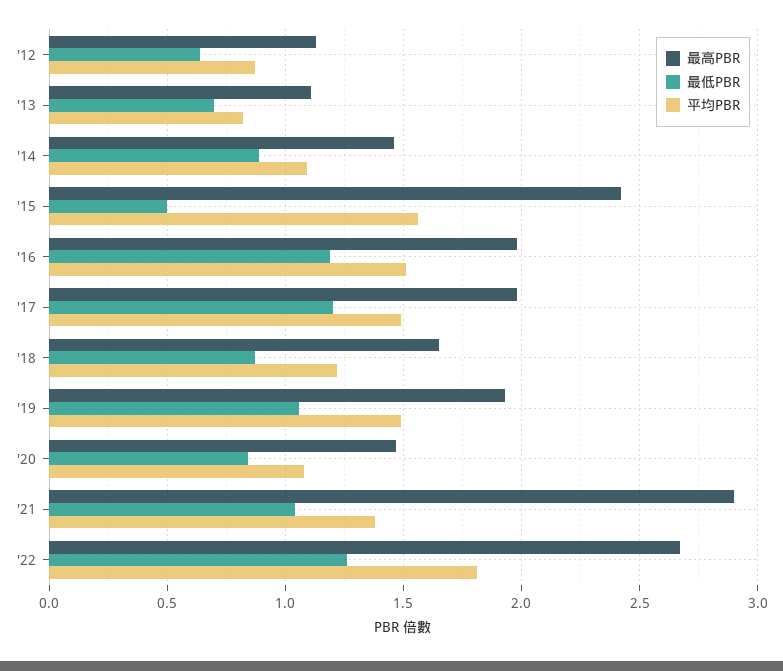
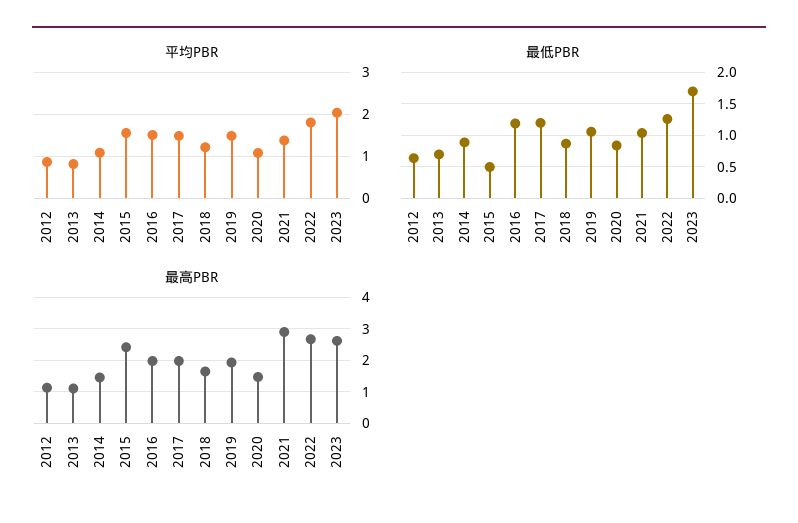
平均PBR, 2023: none -> 2
最低PBR, 2023: none -> 1.7
最高PBR, 2023: none -> 2.6

